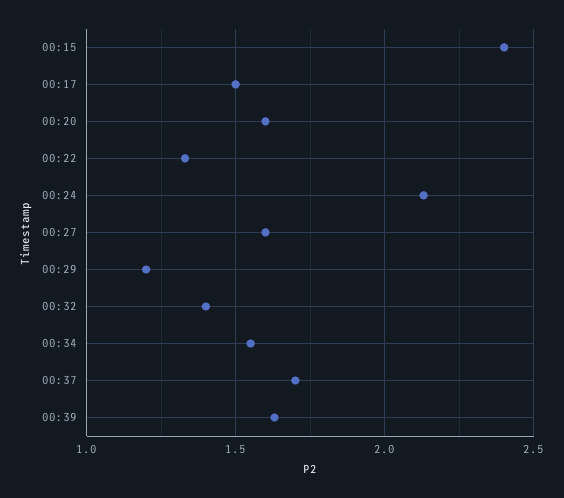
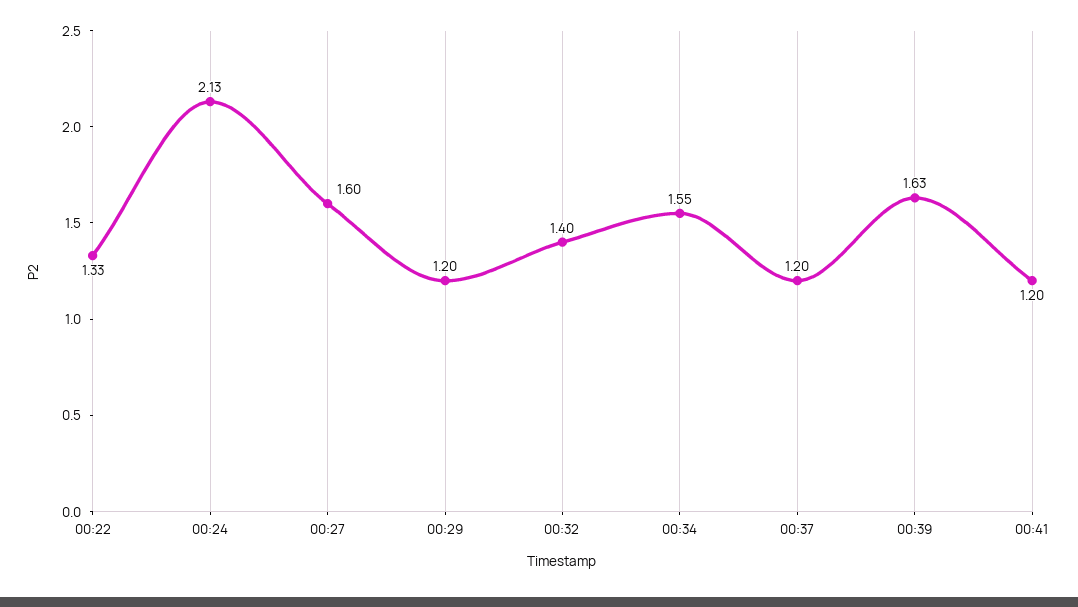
00:15: 2.4 -> none
00:17: 1.5 -> none
00:20: 1.6 -> none
00:37: 1.7 -> 1.2
00:41: none -> 1.2

